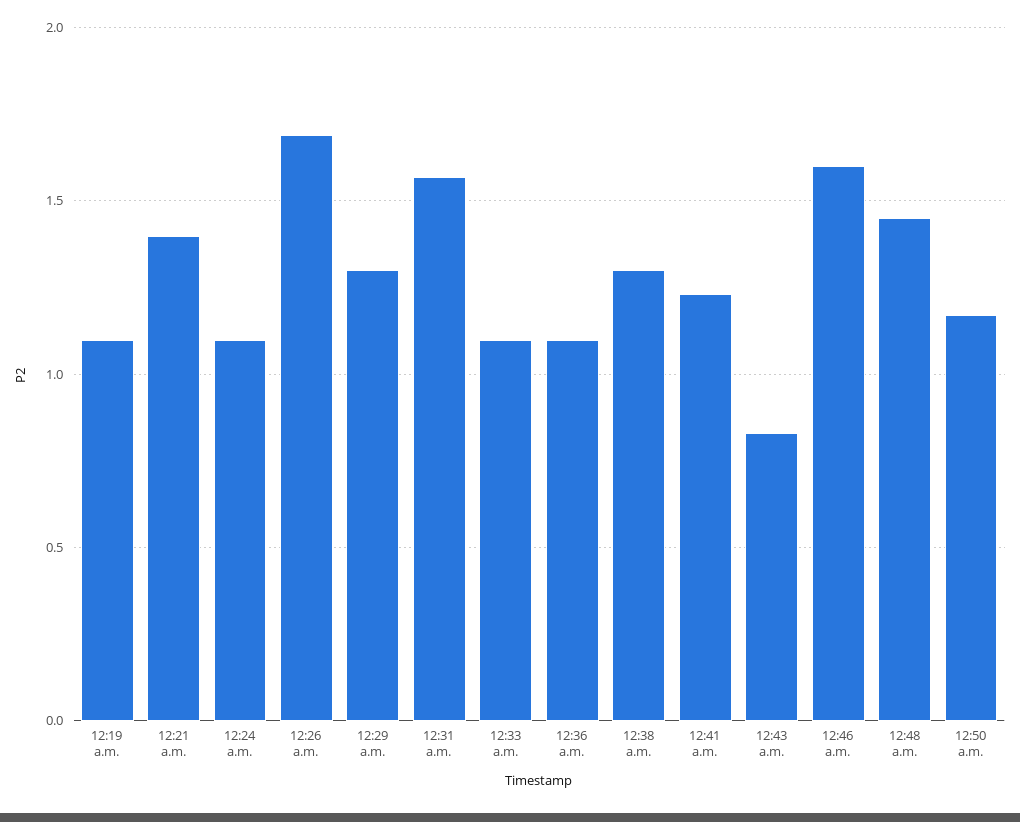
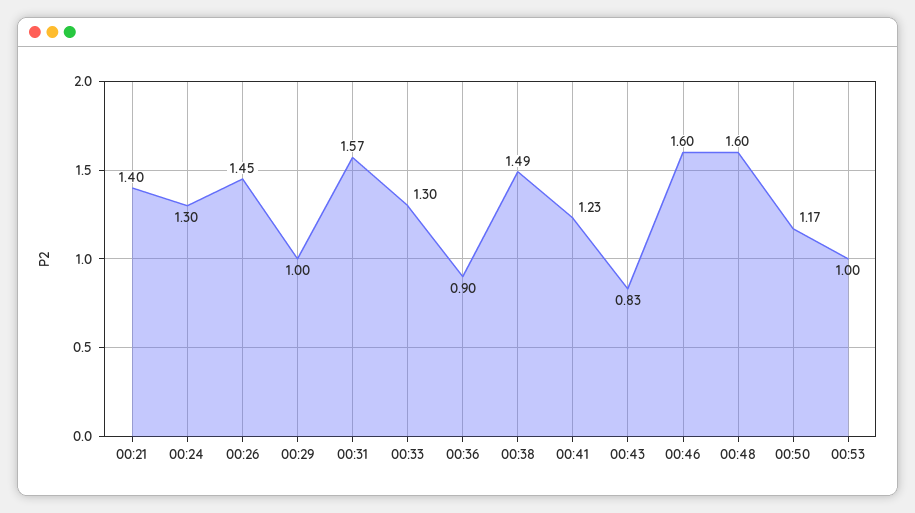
12:19 a.m.: 1.1 -> none
12:24 a.m.: 1.1 -> 1.3
12:26 a.m.: 1.7 -> 1.45
12:29 a.m.: 1.3 -> 1
12:33 a.m.: 1.1 -> 1.3
12:36 a.m.: 1.1 -> 0.9
12:38 a.m.: 1.3 -> 1.49
12:48 a.m.: 1.45 -> 1.6
00:53: none -> 1

